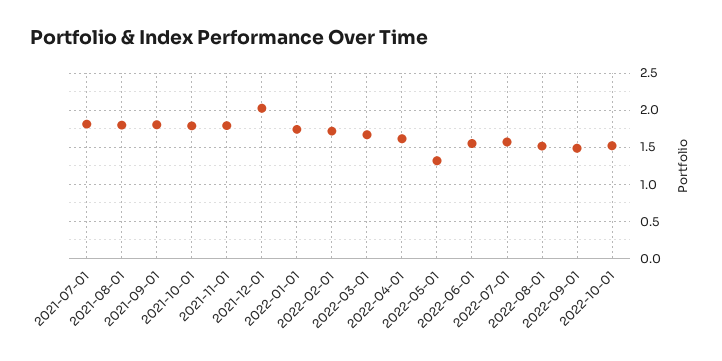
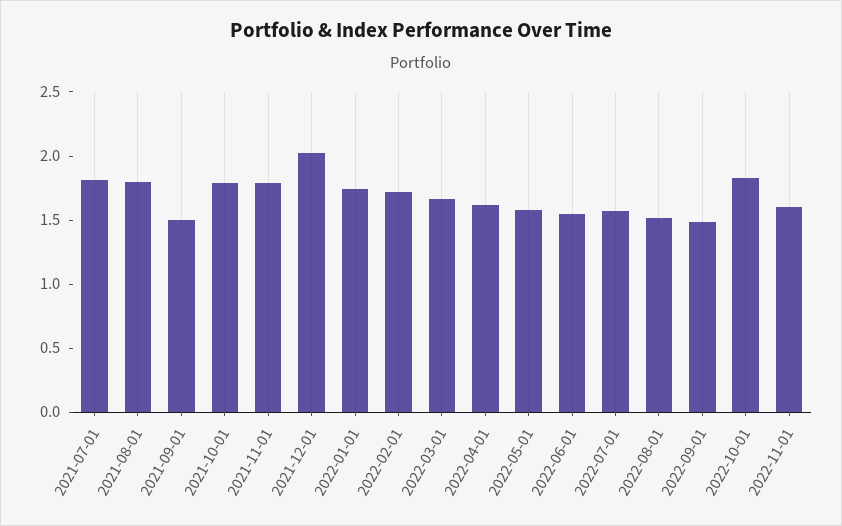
2021-09-01: 1.8 -> 1.5
2022-05-01: 1.3 -> 1.6
2022-10-01: 1.5 -> 1.8
2022-11-01: none -> 1.6

